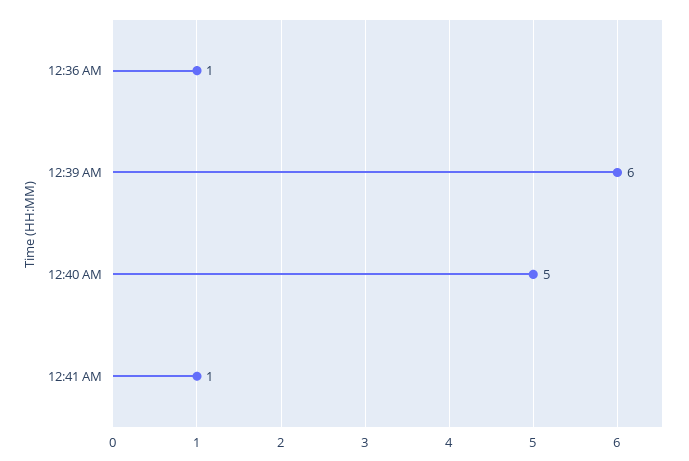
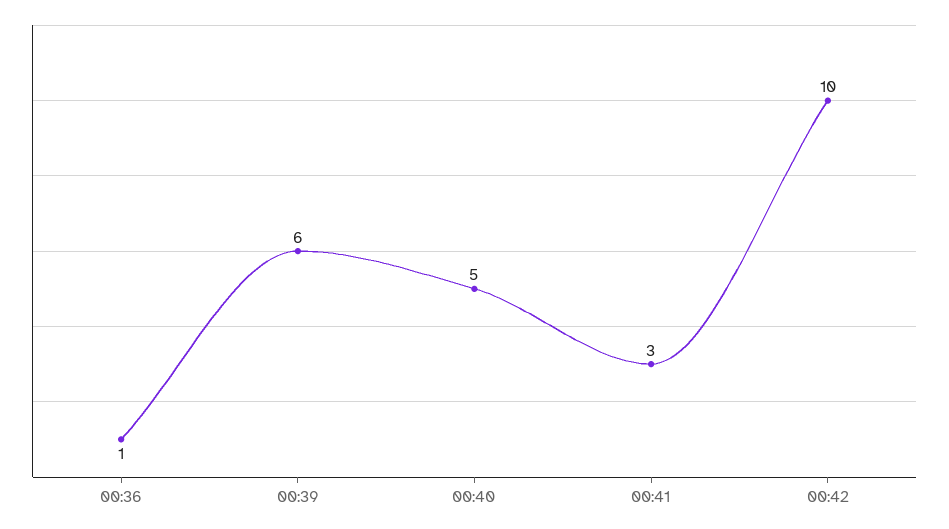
12:41 AM: 1 -> 3
00:42: none -> 10

